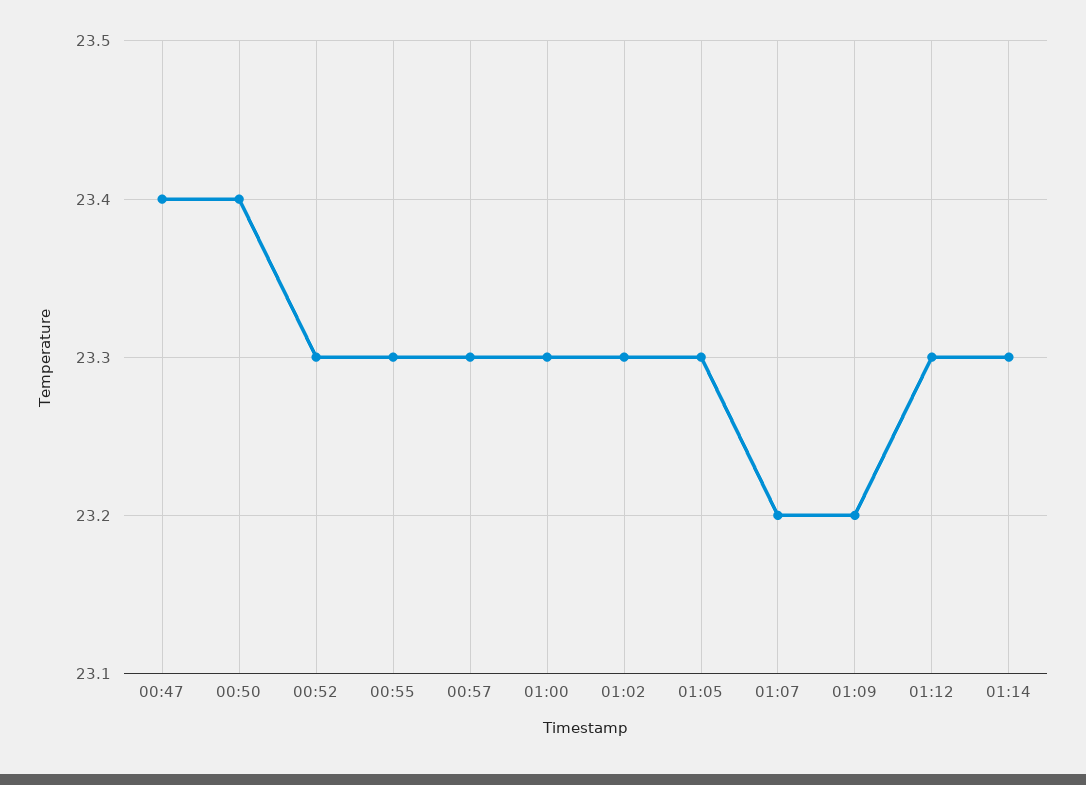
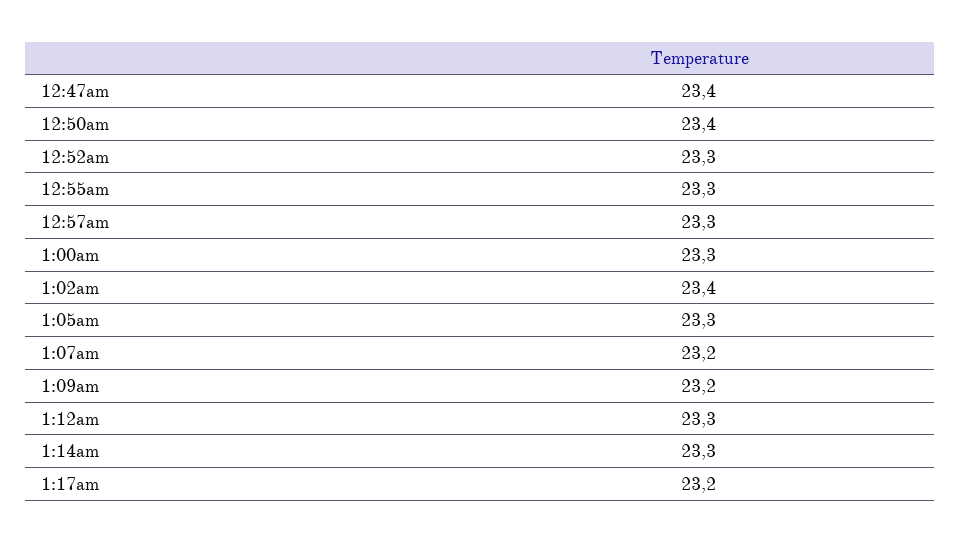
01:02: 23.3 -> 23.4
1:17am: none -> 23.2

